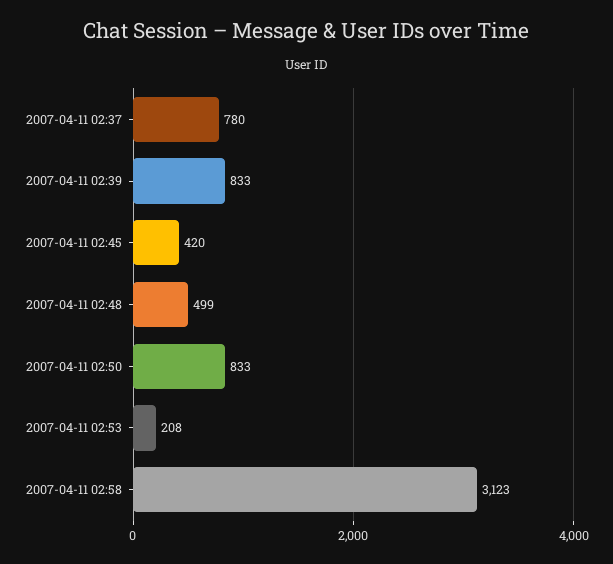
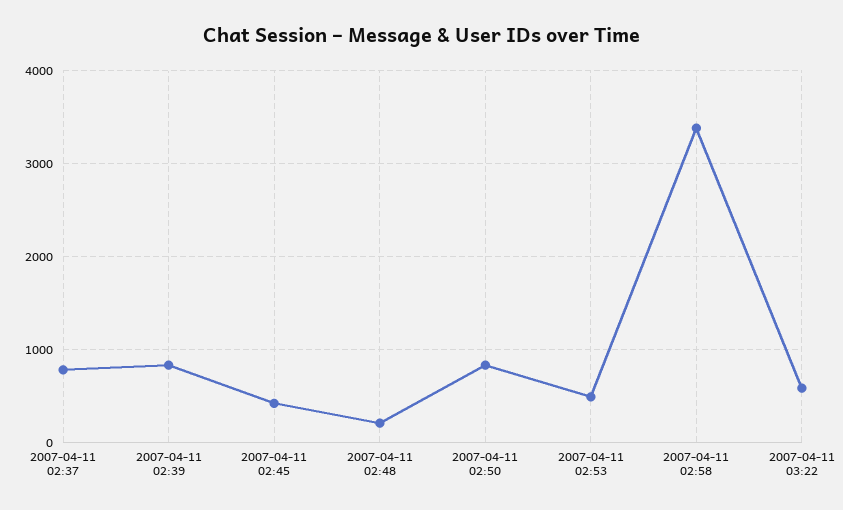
2007-04-11 02:48: 499 -> 200
2007-04-11 02:53: 208 -> 500
2007-04-11 02:58: 3123 -> 3400
2007-04-11 03:22: none -> 600

